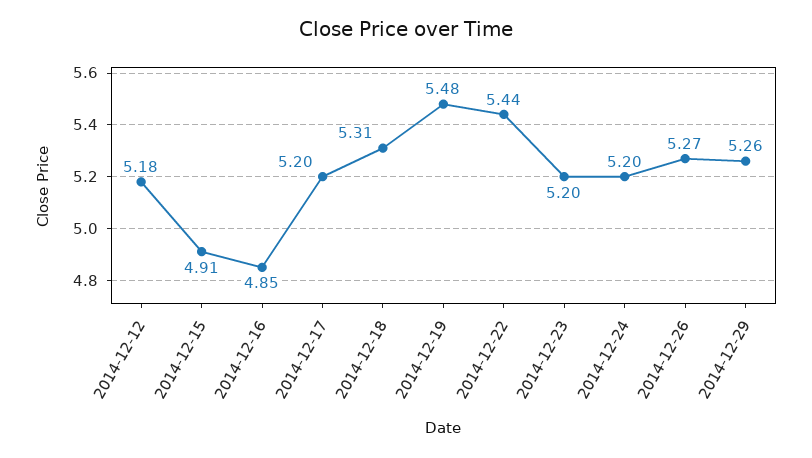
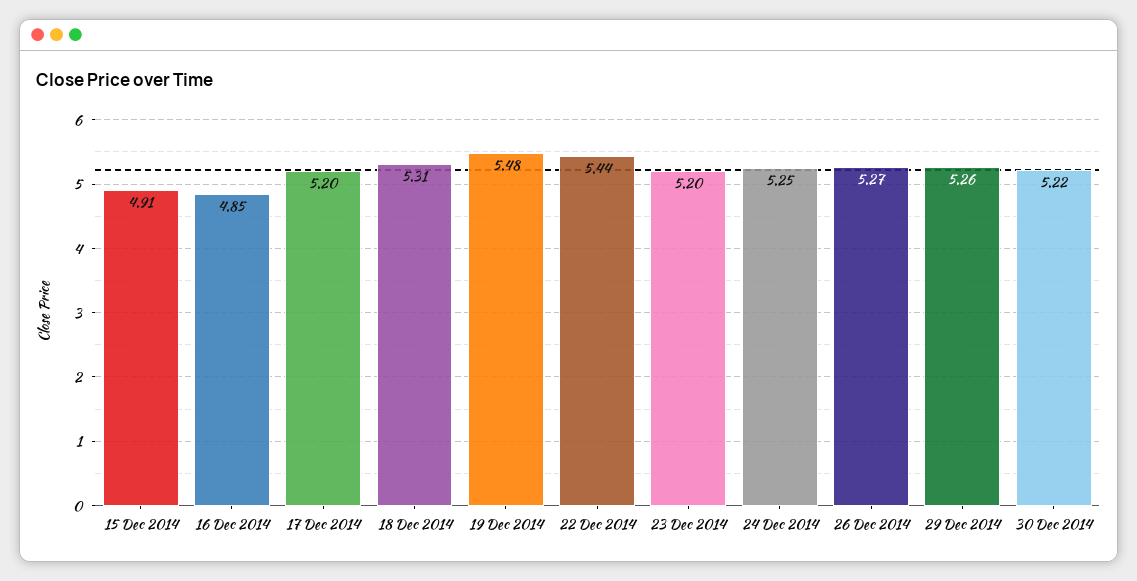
2014-12-12: 5.18 -> none
2014-12-24: 5.2 -> 5.25
30 Dec 2014: none -> 5.22

